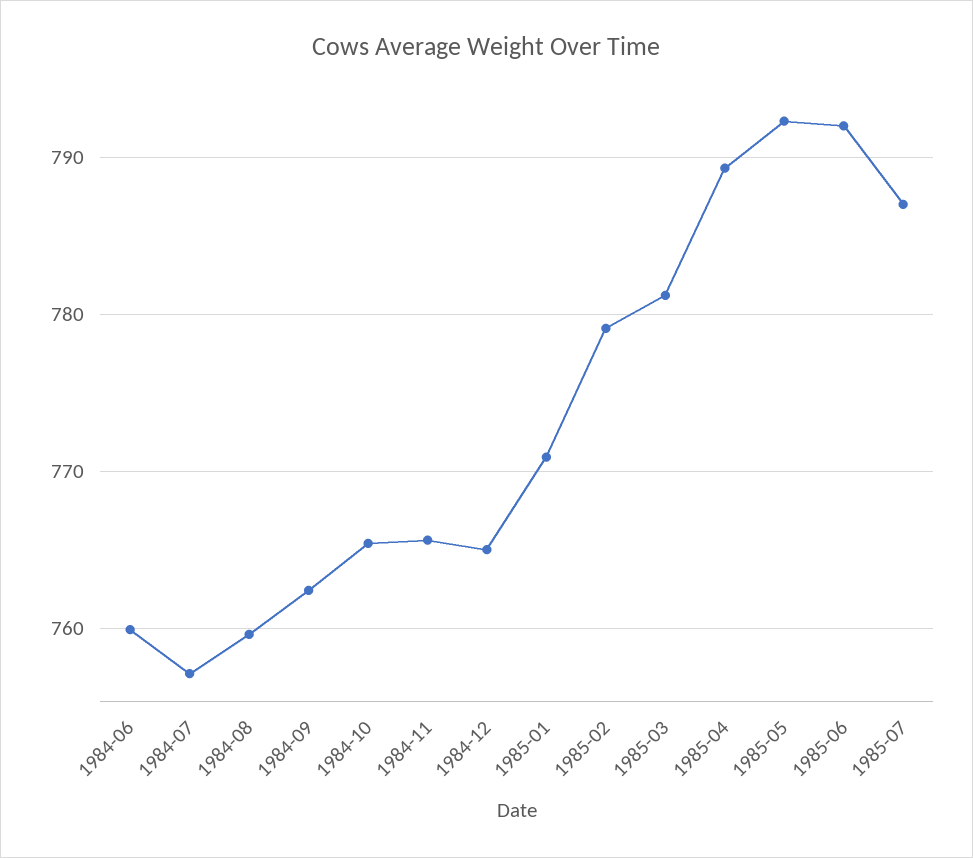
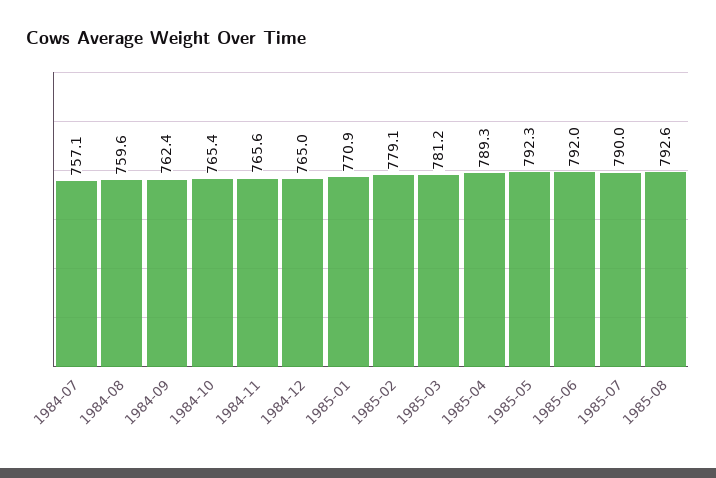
1984-06: 760 -> none
1985-07: 787 -> 790
1985-08: none -> 792.6

